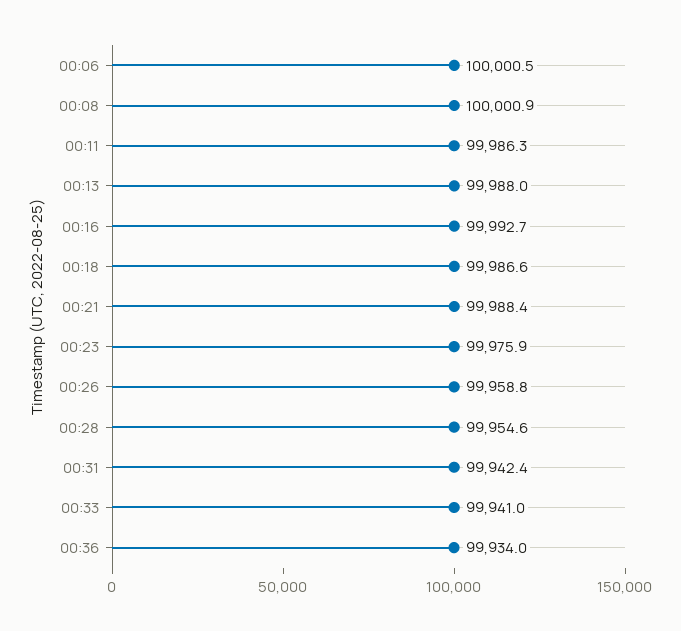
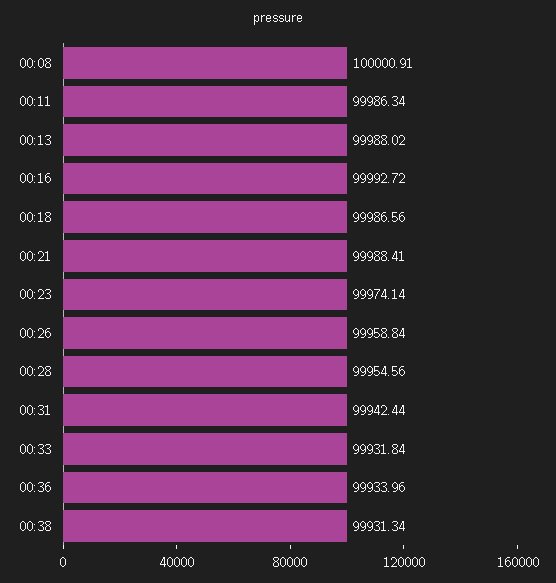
00:06: 100000.5 -> none
00:23: 99975.9 -> 99974.14
00:33: 99941 -> 99931.84
00:38: none -> 99931.34

